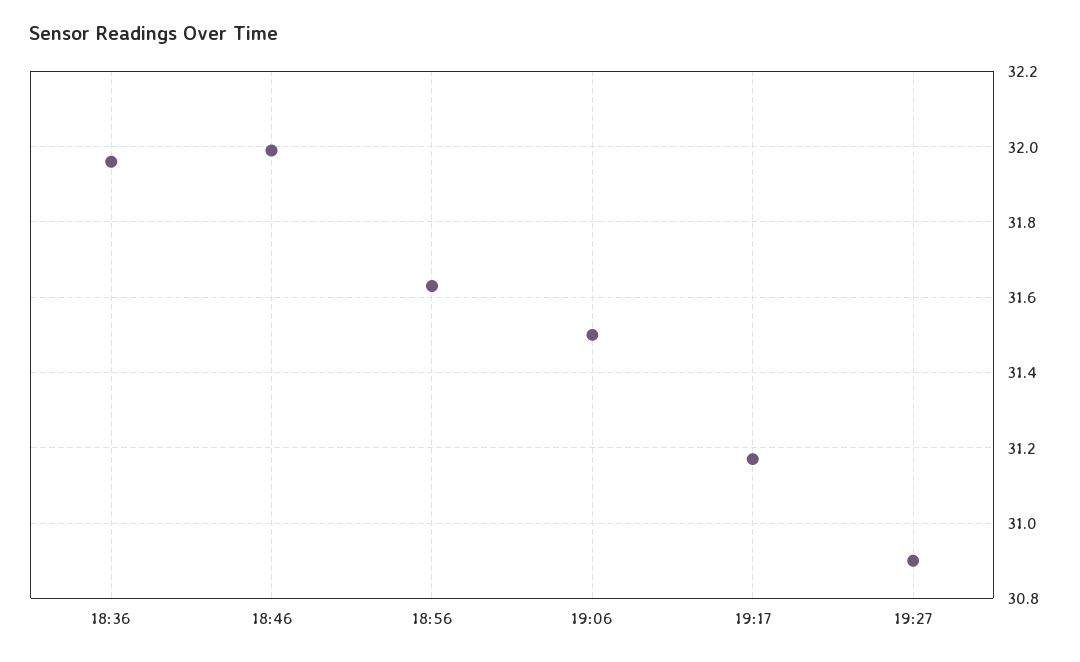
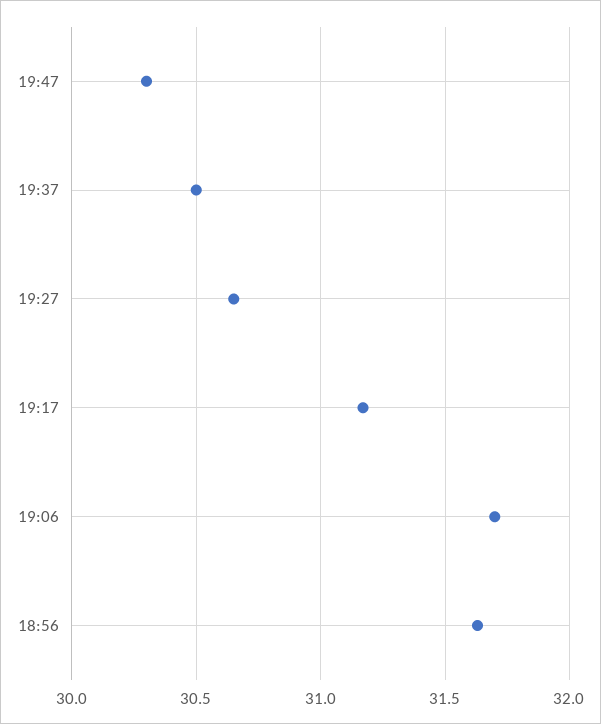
18:36: 31.95 -> none
18:46: 32 -> none
19:06: 31.5 -> 31.7
19:27: 30.9 -> 30.65
19:47: none -> 30.3
19:37: none -> 30.5

